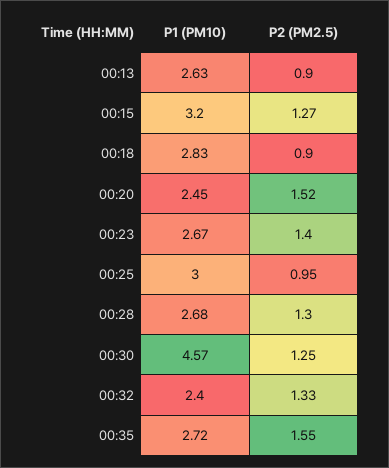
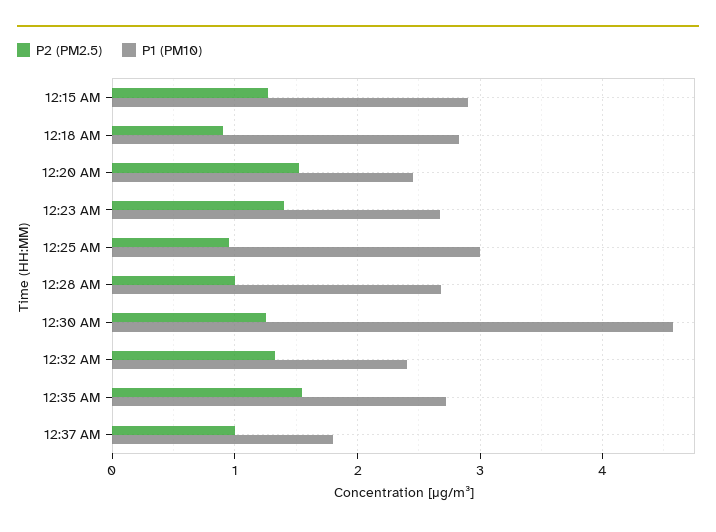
P1 (PM10), 00:13: 2.63 -> none
P2 (PM2.5), 00:13: 0.9 -> none
P1 (PM10), 00:15: 3.2 -> 2.9
P2 (PM2.5), 00:28: 1.3 -> 1
P2 (PM2.5), 12:37 AM: none -> 1
P1 (PM10), 12:37 AM: none -> 1.8

